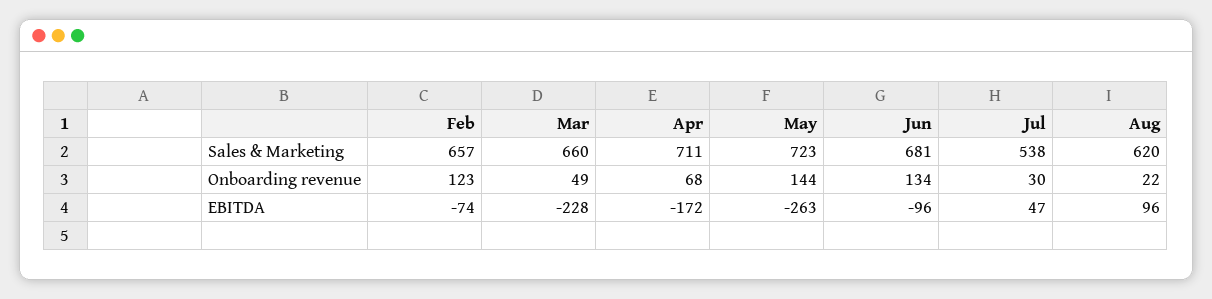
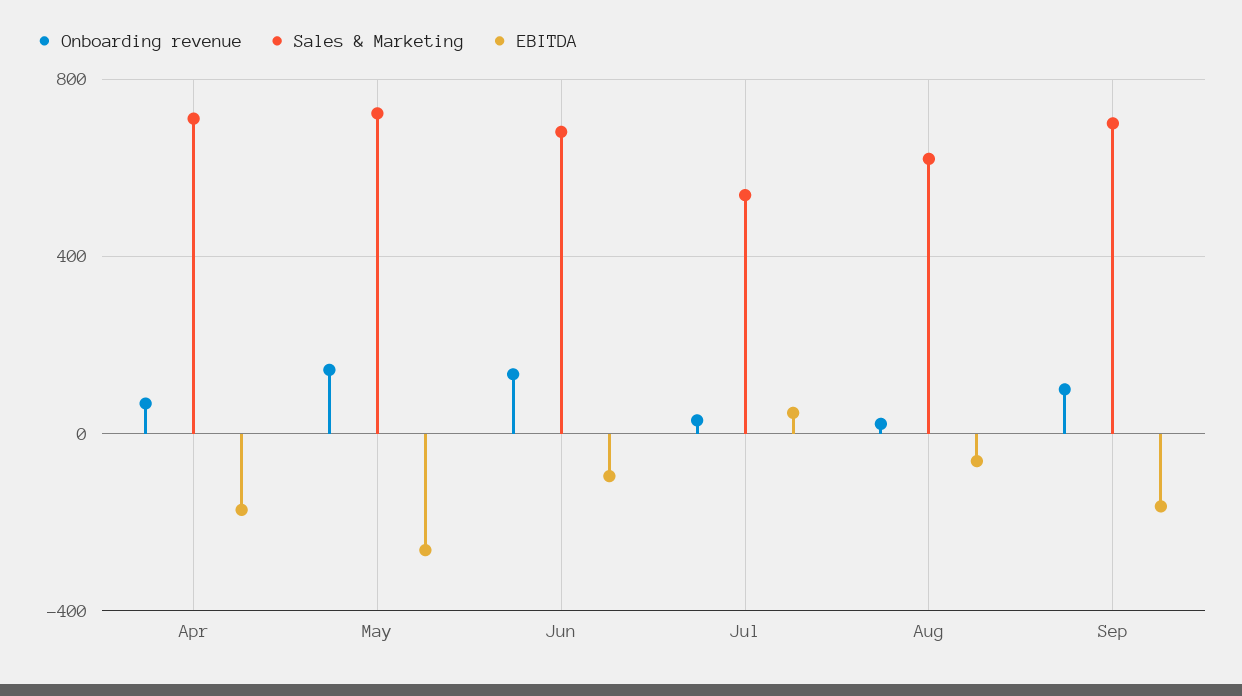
Sales & Marketing, Feb: 657 -> none
Sales & Marketing, Mar: 660 -> none
Onboarding revenue, Feb: 123 -> none
Onboarding revenue, Mar: 49 -> none
EBITDA, Feb: -74 -> none
EBITDA, Mar: -228 -> none
EBITDA, Aug: 96 -> -50
Onboarding revenue, Sep: none -> 100
Sales & Marketing, Sep: none -> 700
EBITDA, Sep: none -> -150

